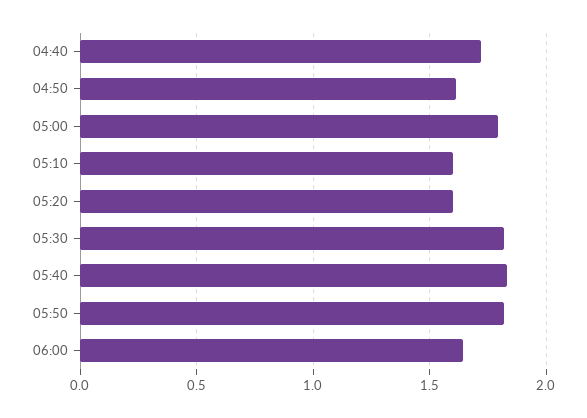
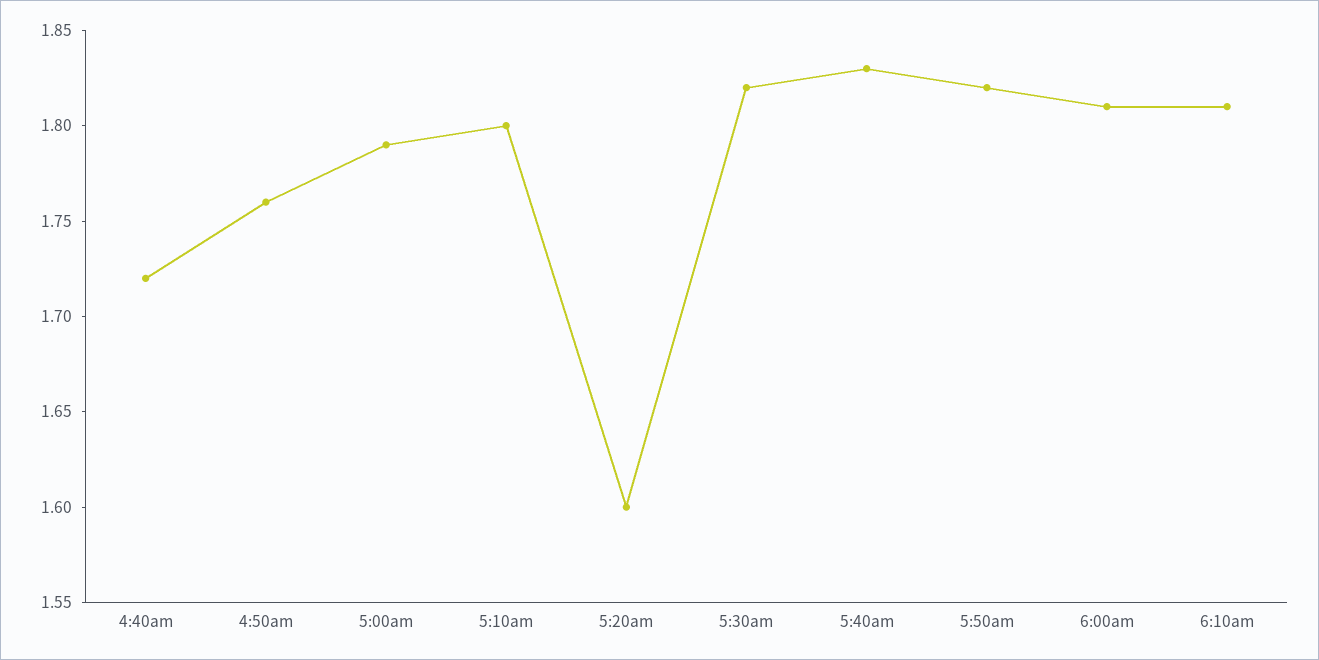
04:50: 1.6 -> 1.76
05:10: 1.6 -> 1.8
06:00: 1.65 -> 1.81
6:10am: none -> 1.81

